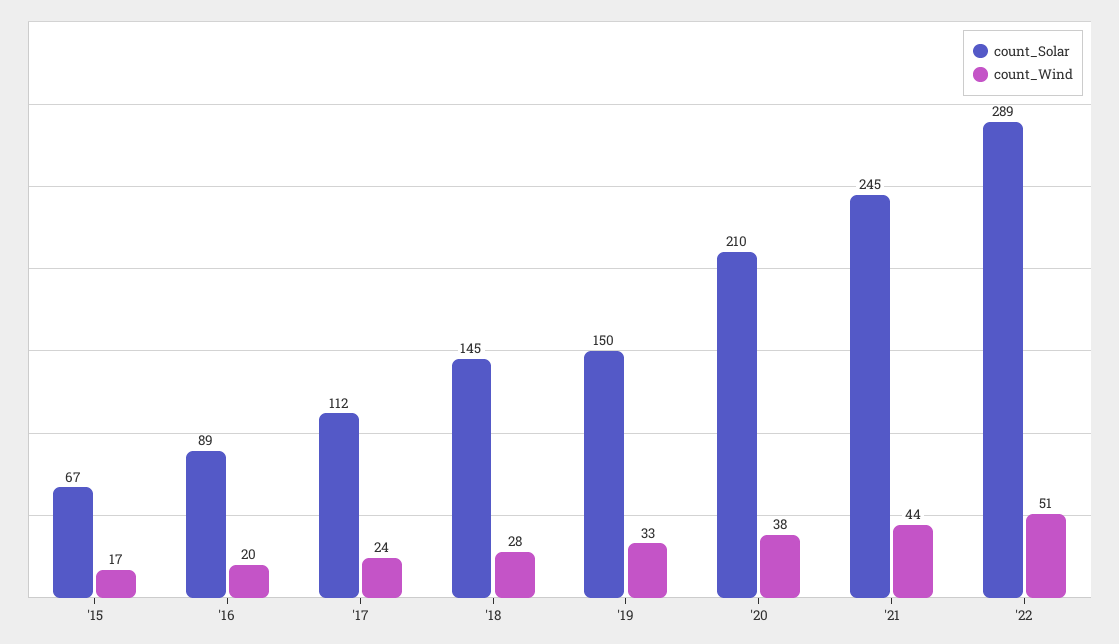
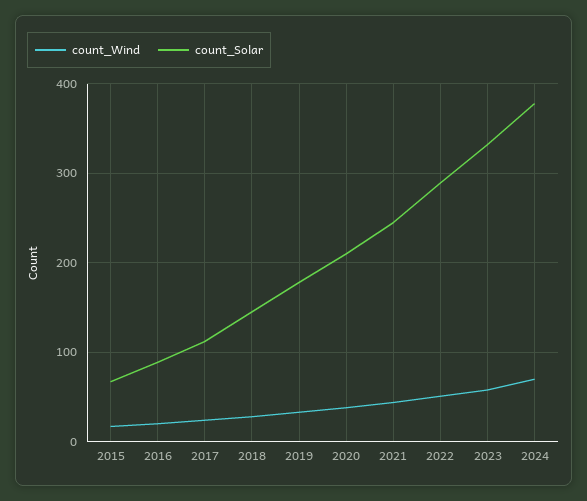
count_Solar, '19: 150 -> 180
count_Wind, 2023: none -> 60
count_Solar, 2023: none -> 330
count_Wind, 2024: none -> 70
count_Solar, 2024: none -> 380

